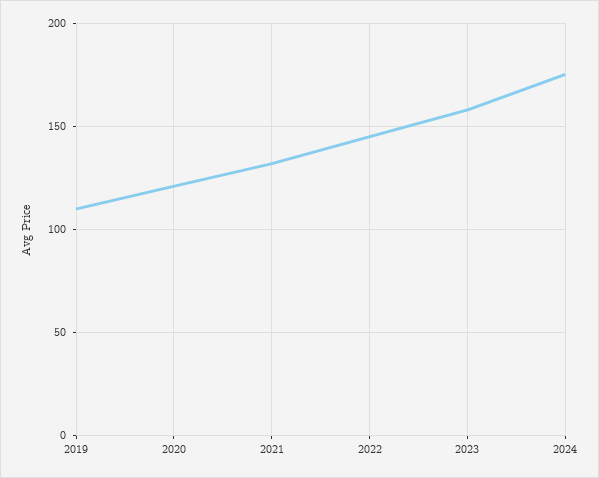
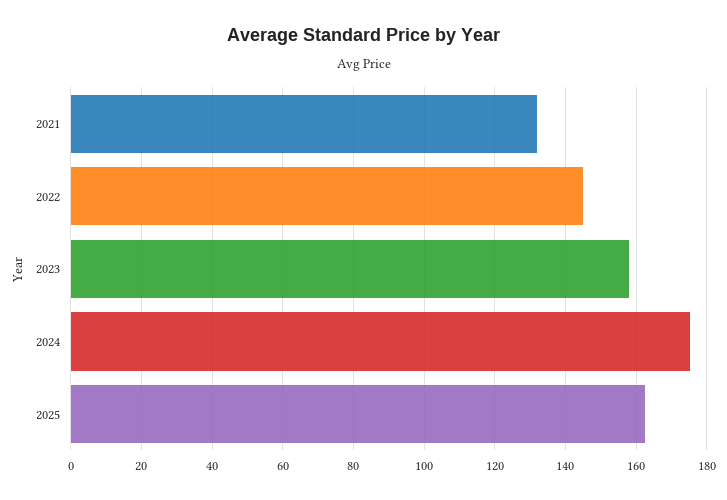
2019: 110 -> none
2020: 120 -> none
2025: none -> 162

